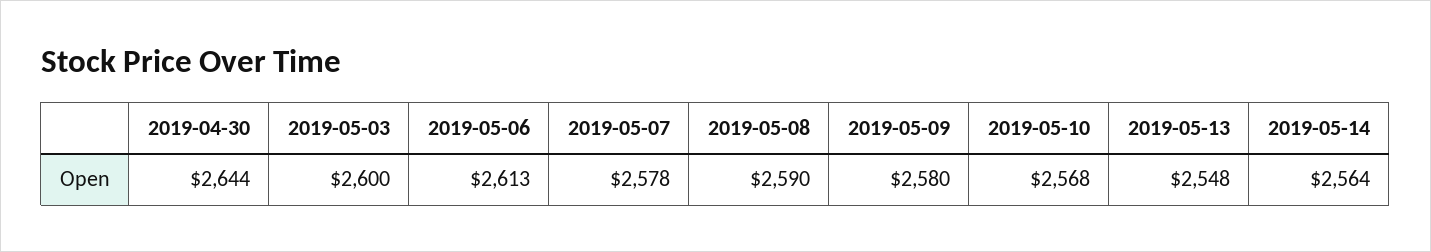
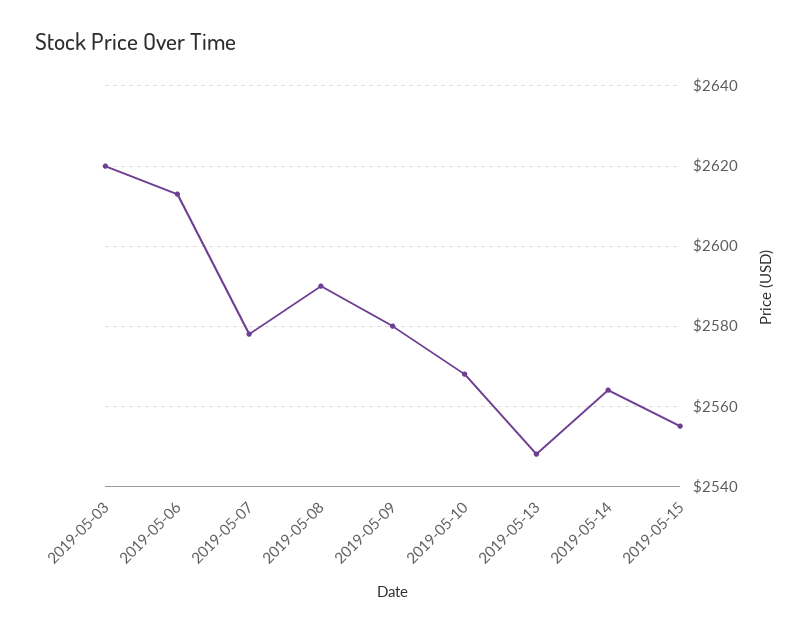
2019-04-30: 2644 -> none
2019-05-03: 2600 -> 2620
2019-05-15: none -> 2555

